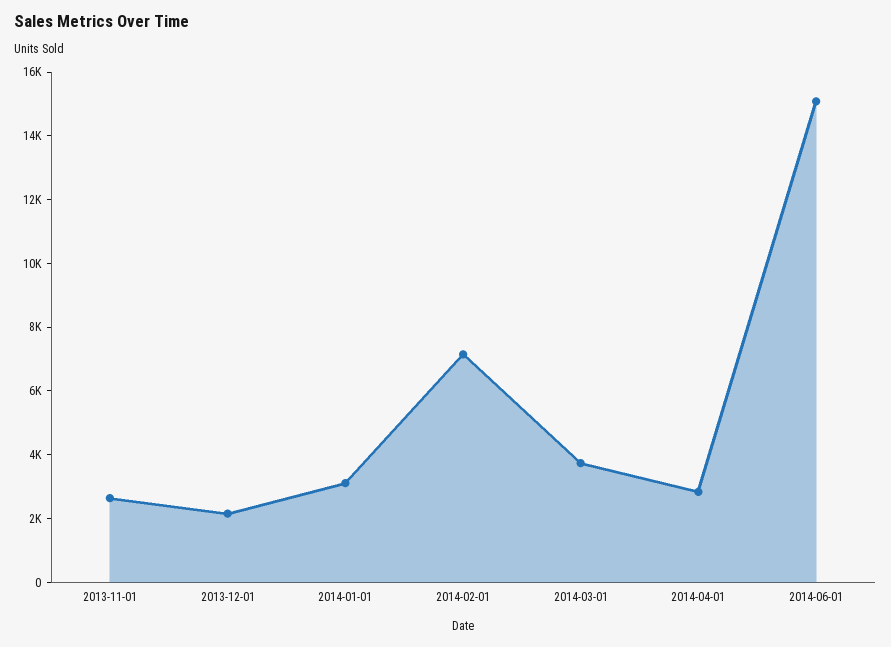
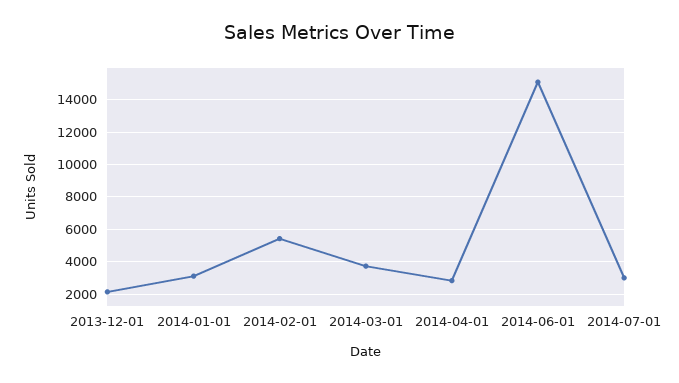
2013-11-01: 2500 -> none
2014-02-01: 7000 -> 5500
2014-07-01: none -> 3000

